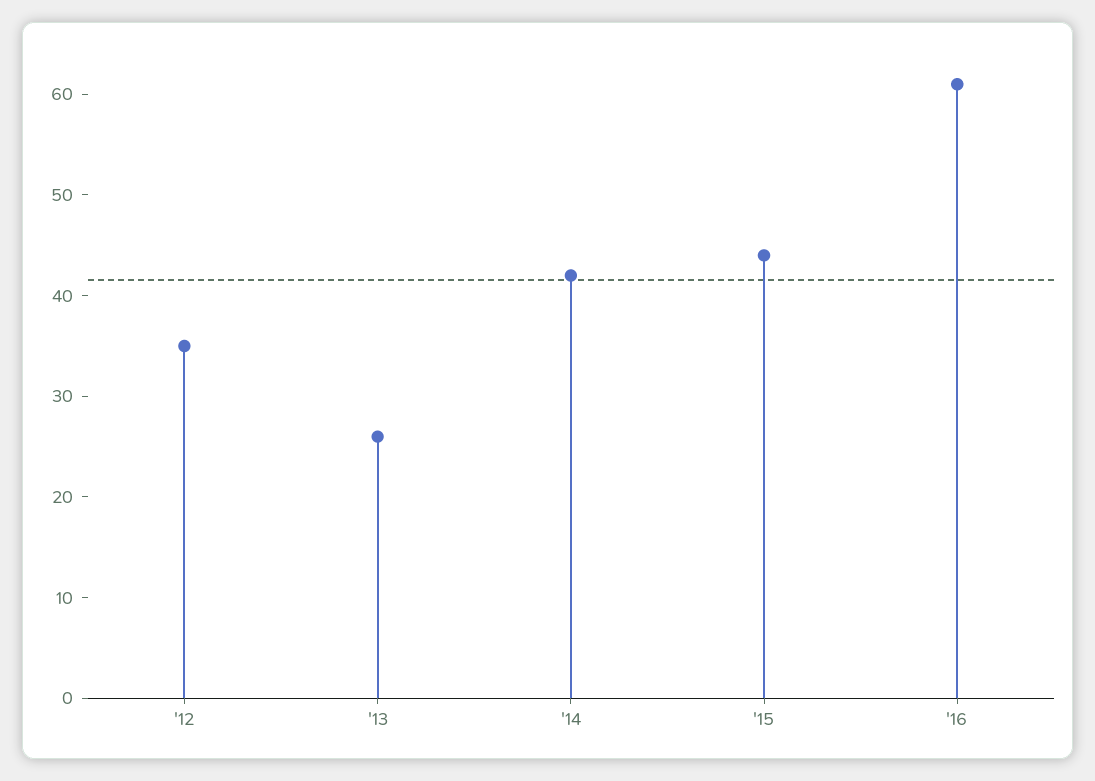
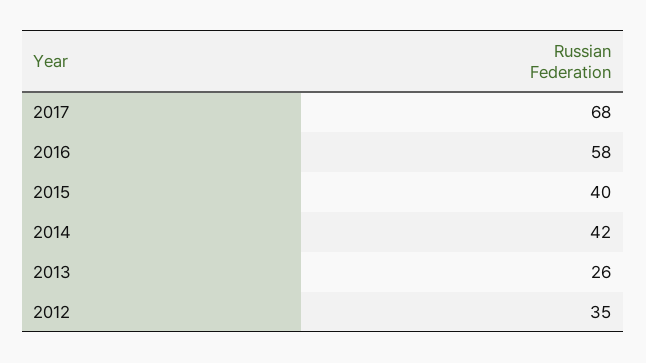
'15: 44 -> 40
'16: 61 -> 58
2017: none -> 68

